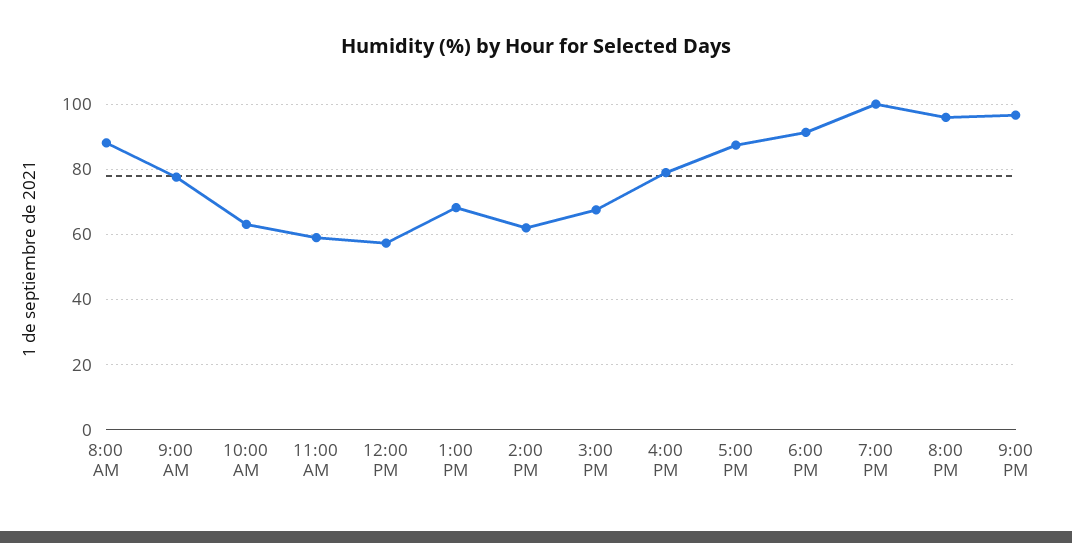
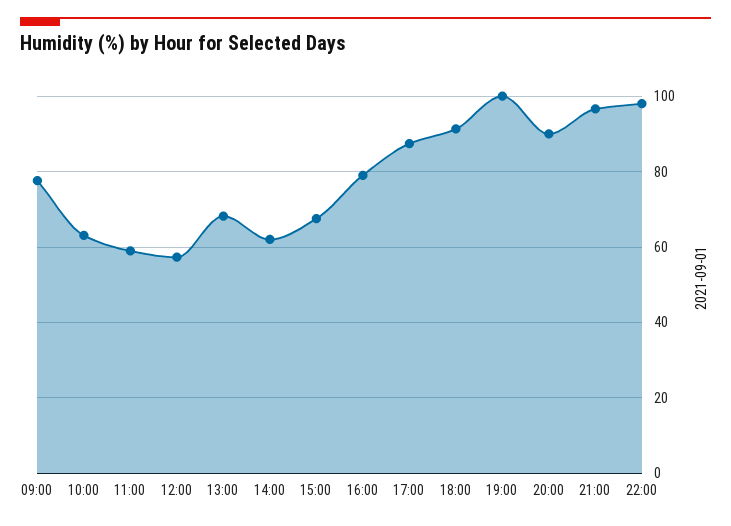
8:00 AM: 88 -> none
8:00 PM: 96 -> 90
22:00: none -> 98

